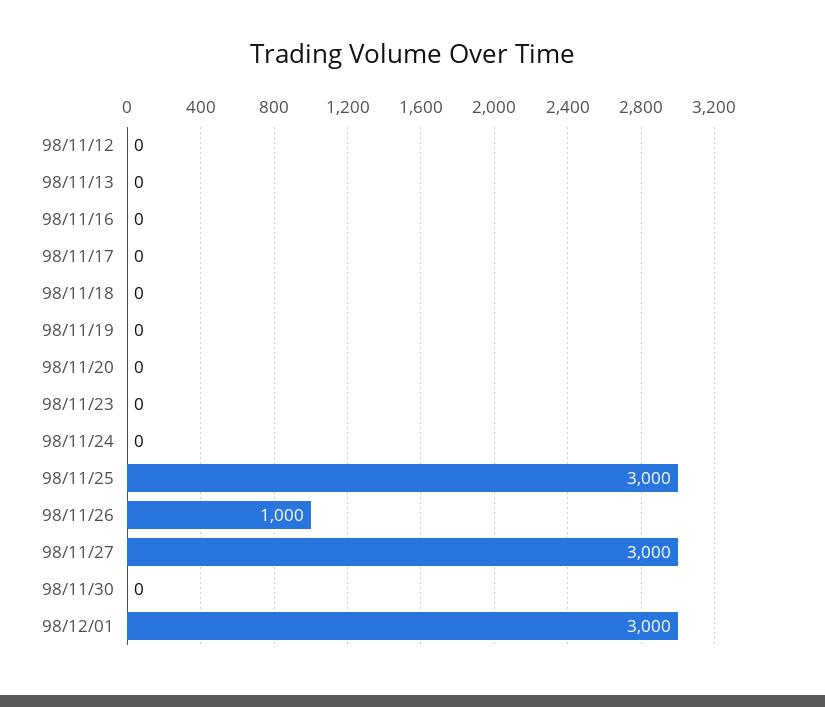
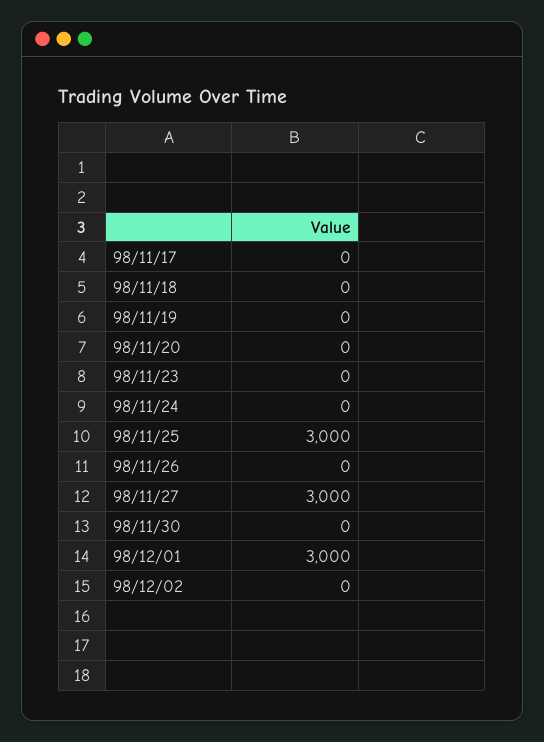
98/11/12: 0 -> none
98/11/13: 0 -> none
98/11/16: 0 -> none
98/11/26: 1000 -> 0
98/12/02: none -> 0

